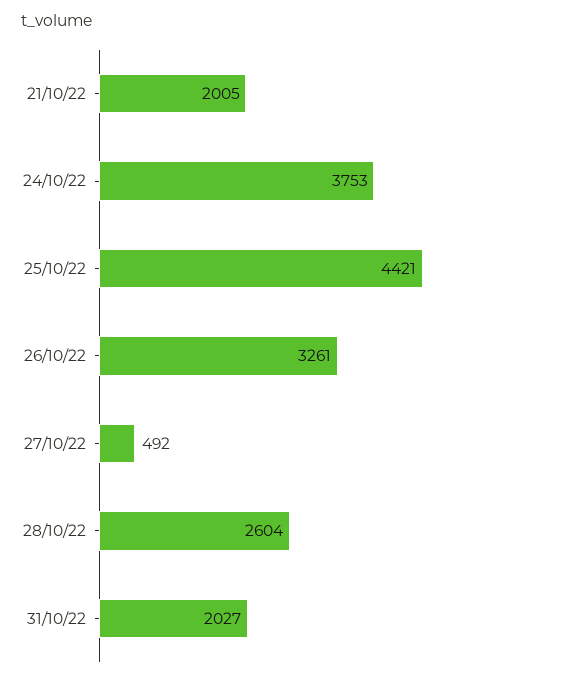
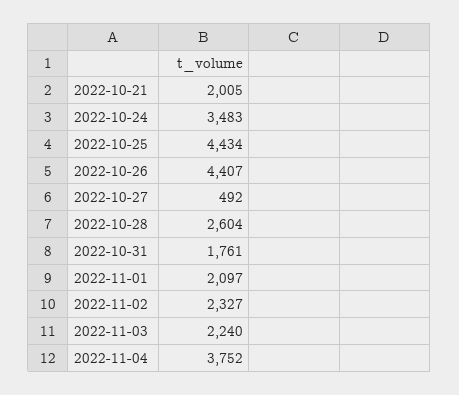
24/10/22: 3753 -> 3483
25/10/22: 4421 -> 4434
26/10/22: 3261 -> 4407
31/10/22: 2027 -> 1761
2022-11-01: none -> 2097
2022-11-02: none -> 2327
2022-11-03: none -> 2240
2022-11-04: none -> 3752

